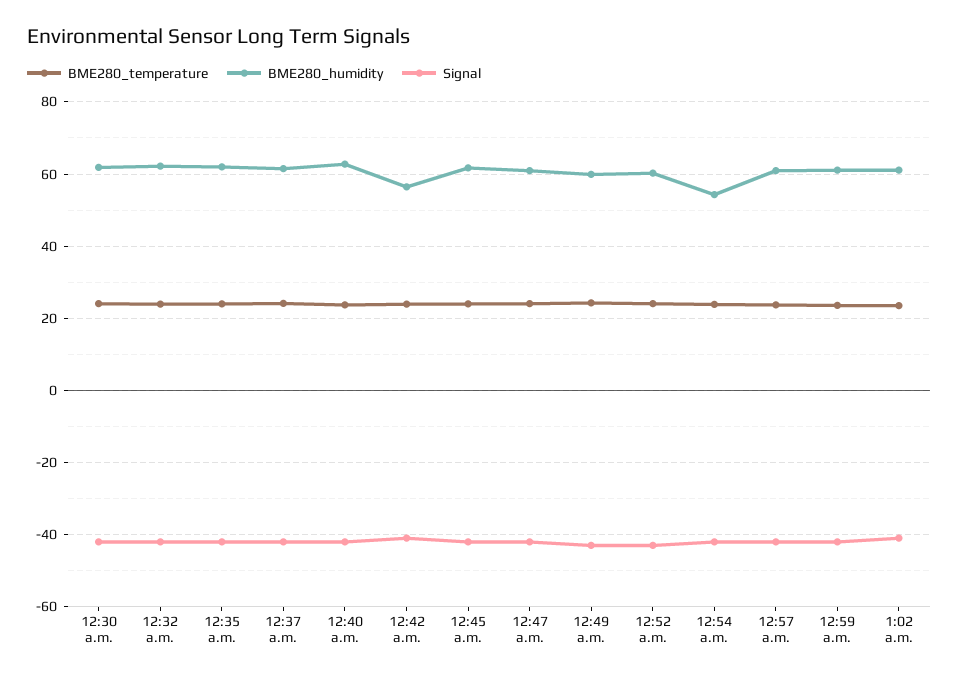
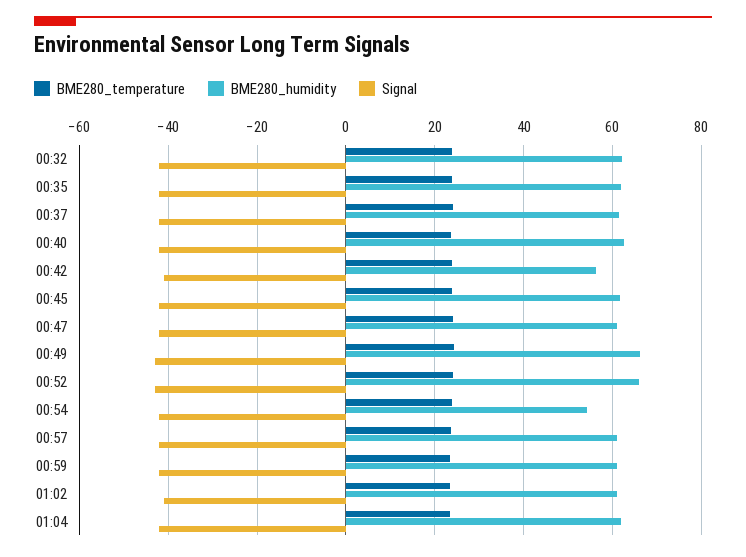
BME280_temperature, 12:30 a.m.: 24 -> none
BME280_humidity, 12:30 a.m.: 62 -> none
Signal, 12:30 a.m.: -42 -> none
BME280_humidity, 12:49 a.m.: 60 -> 66
BME280_humidity, 12:52 a.m.: 60 -> 66
BME280_temperature, 01:04: none -> 24
BME280_humidity, 01:04: none -> 62
Signal, 01:04: none -> -42

